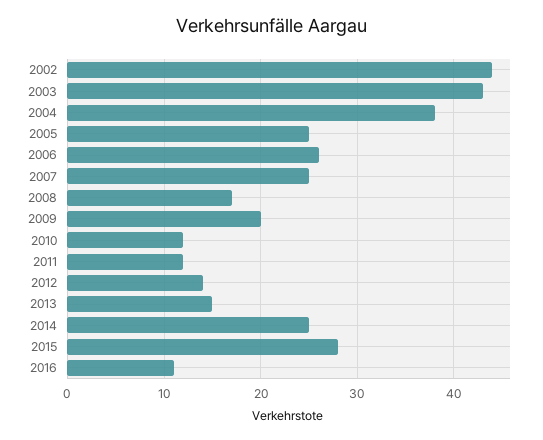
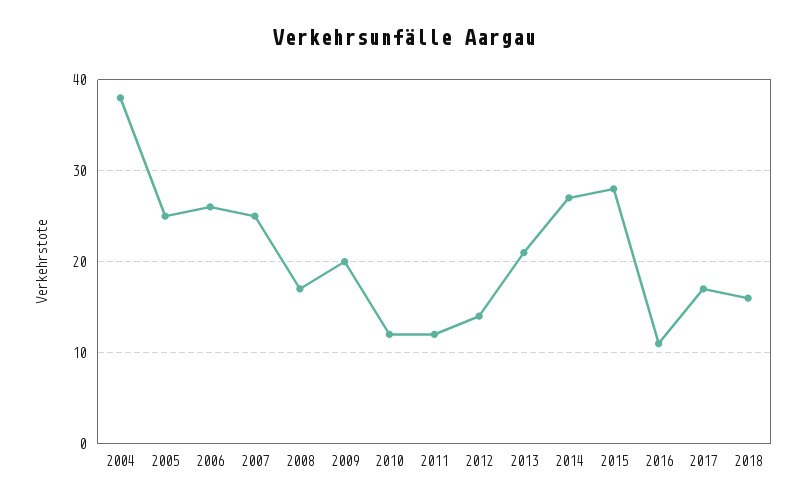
2002: 44 -> none
2003: 43 -> none
2013: 15 -> 21
2014: 25 -> 27
2017: none -> 17
2018: none -> 16

